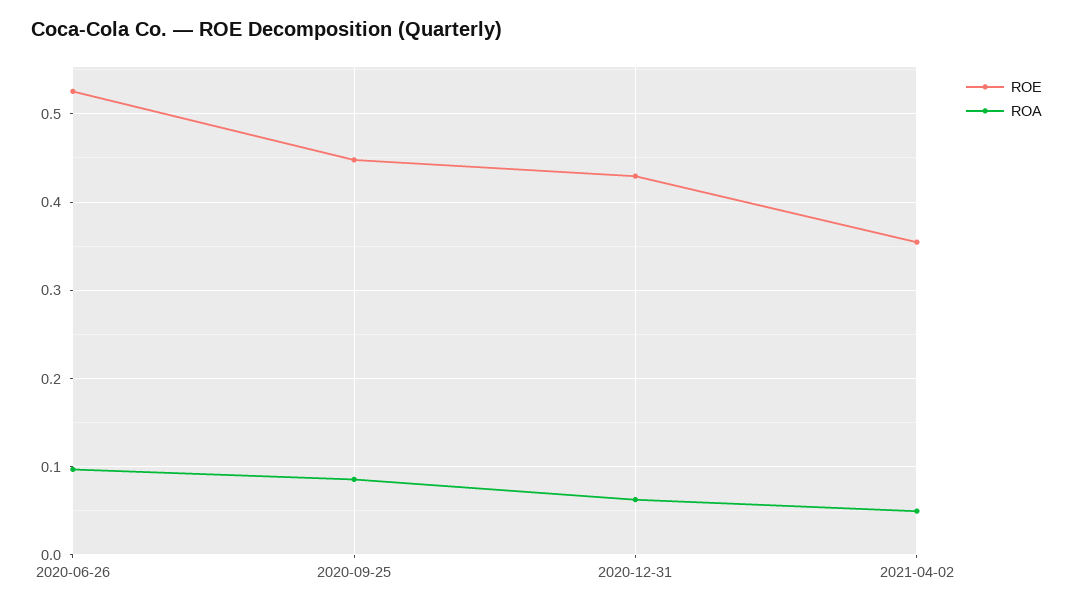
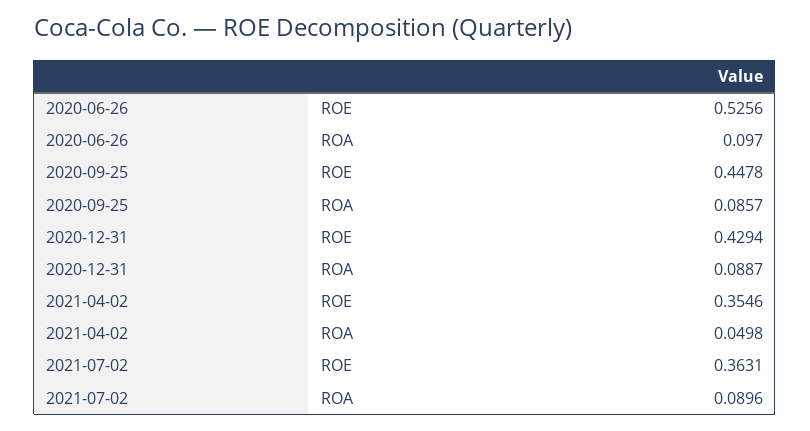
ROA, 2020-12-31: 0.06 -> 0.0887
ROE, 2021-07-02: none -> 0.3631
ROA, 2021-07-02: none -> 0.0896

